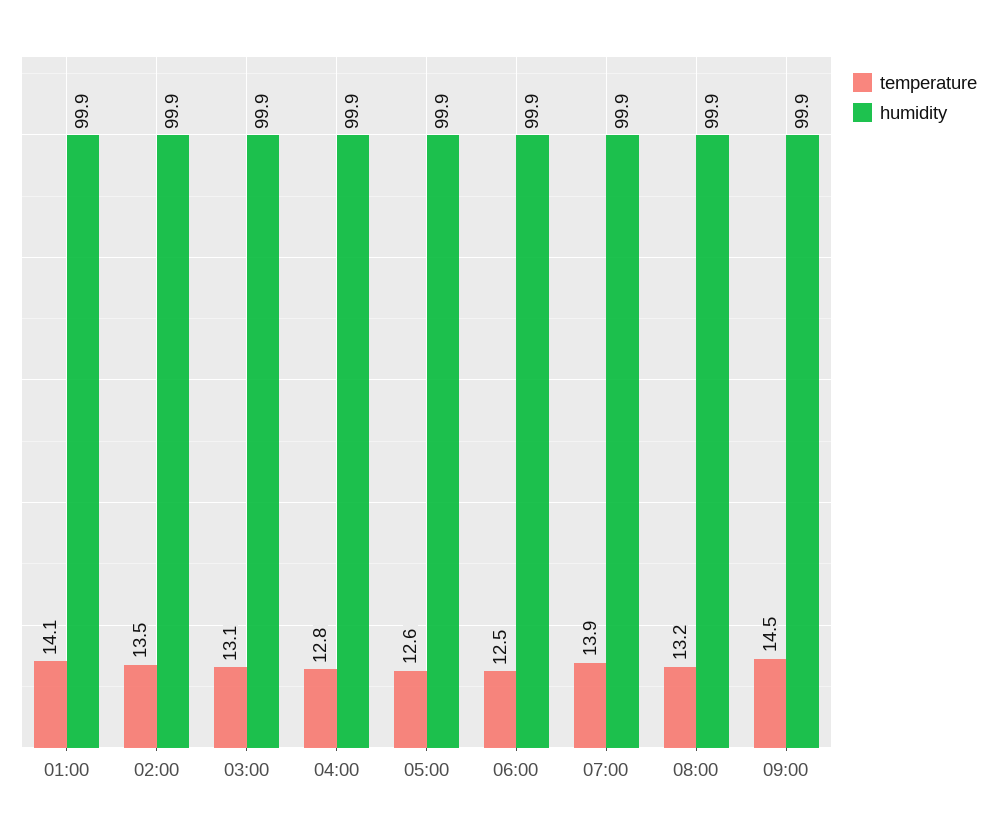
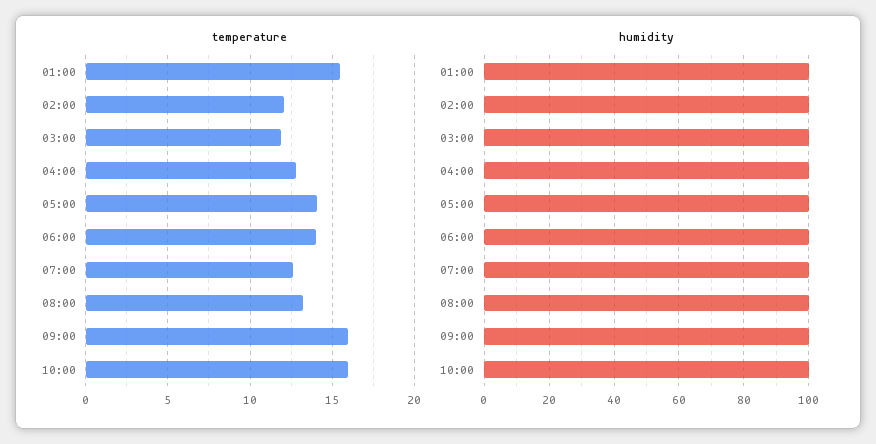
temperature, 01:00: 14.1 -> 15.5
temperature, 02:00: 13.5 -> 12
temperature, 03:00: 13.1 -> 12
temperature, 05:00: 12.6 -> 14
temperature, 06:00: 12.5 -> 14
temperature, 07:00: 13.9 -> 12.5
temperature, 09:00: 14.5 -> 16
temperature, 10:00: none -> 16
humidity, 10:00: none -> 100

